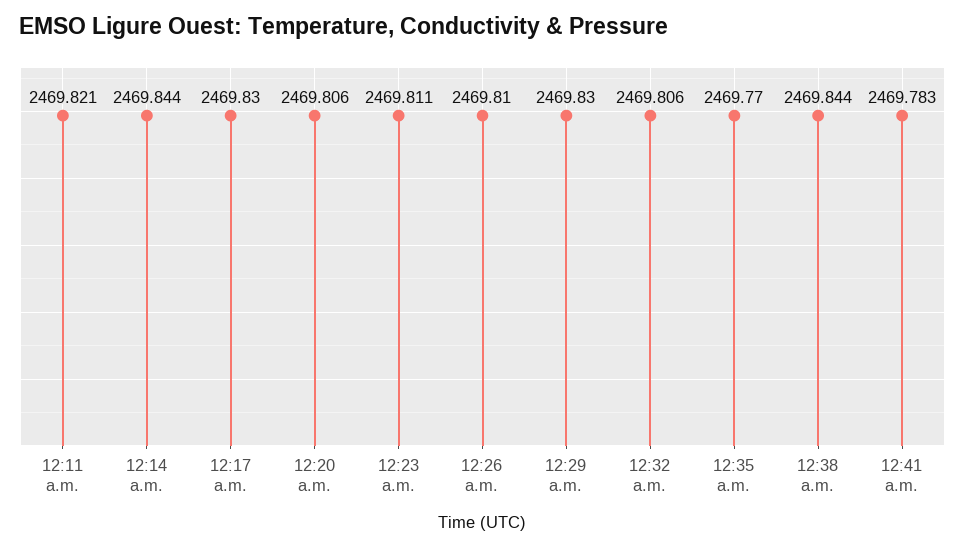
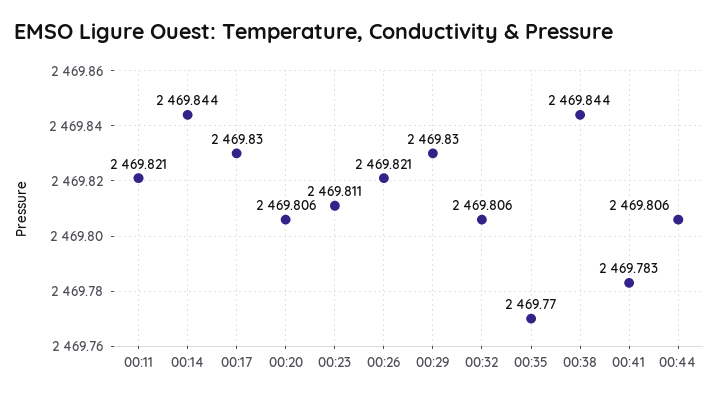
12:26 a.m.: 2469.81 -> 2469.821
00:44: none -> 2469.806

